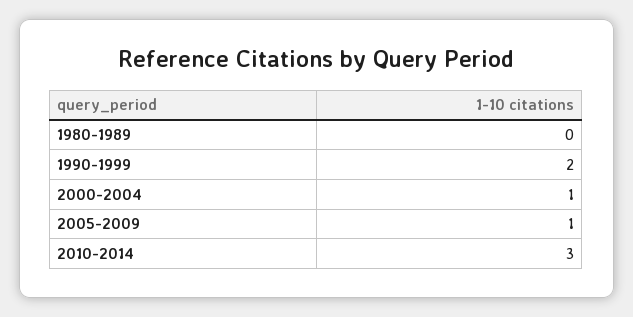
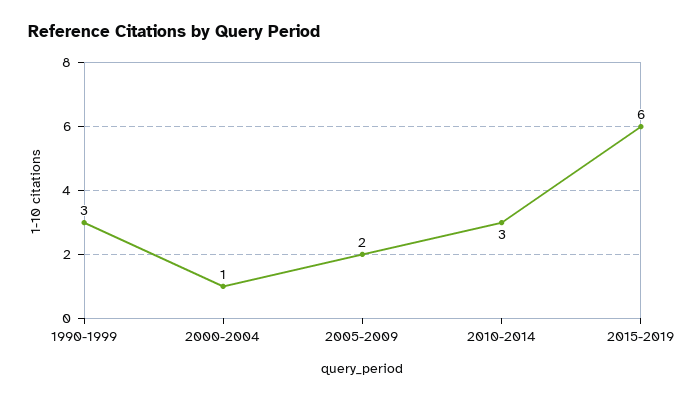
1980-1989: 0 -> none
1990-1999: 2 -> 3
2005-2009: 1 -> 2
2015-2019: none -> 6

